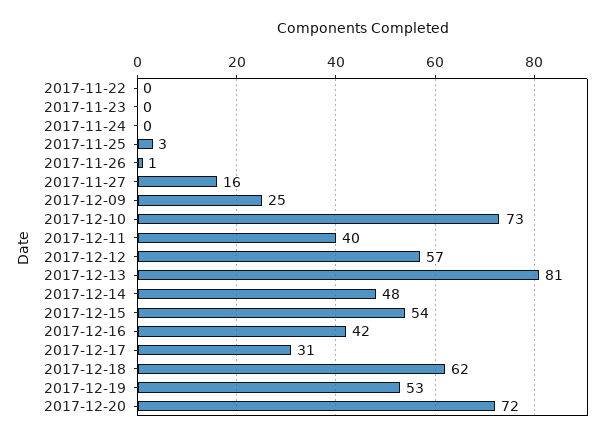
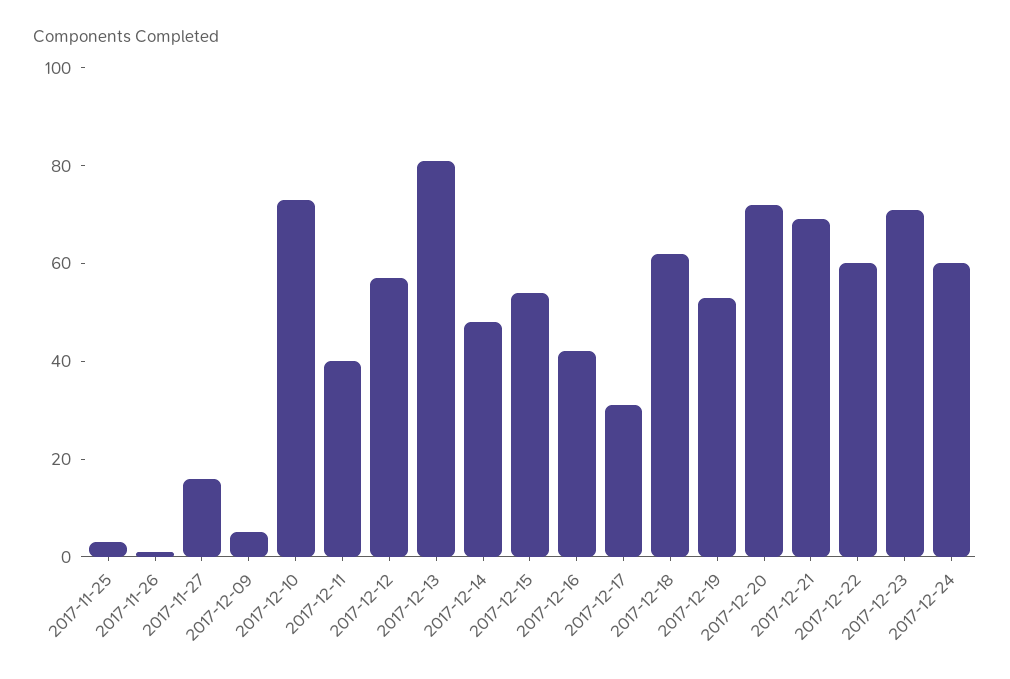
2017-11-22: 0 -> none
2017-11-23: 0 -> none
2017-11-24: 0 -> none
2017-12-09: 25 -> 5
2017-12-21: none -> 70
2017-12-22: none -> 60
2017-12-23: none -> 70
2017-12-24: none -> 60

